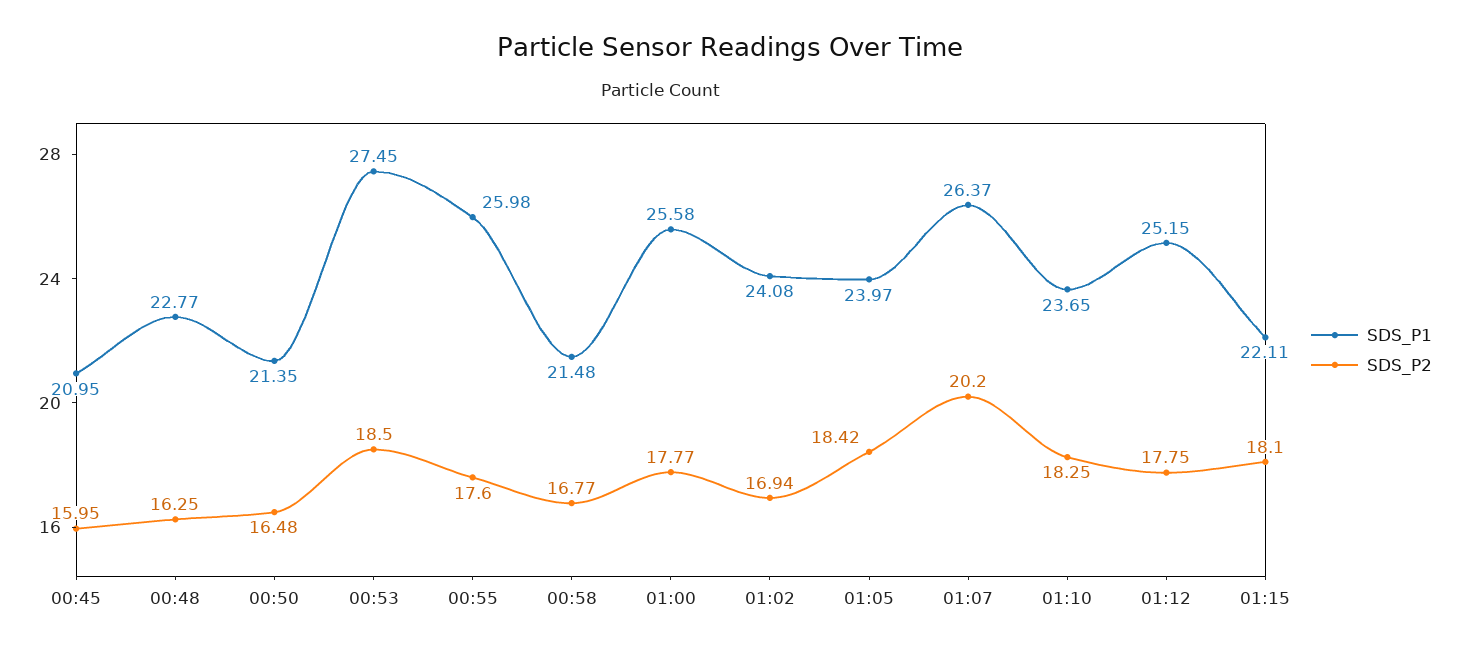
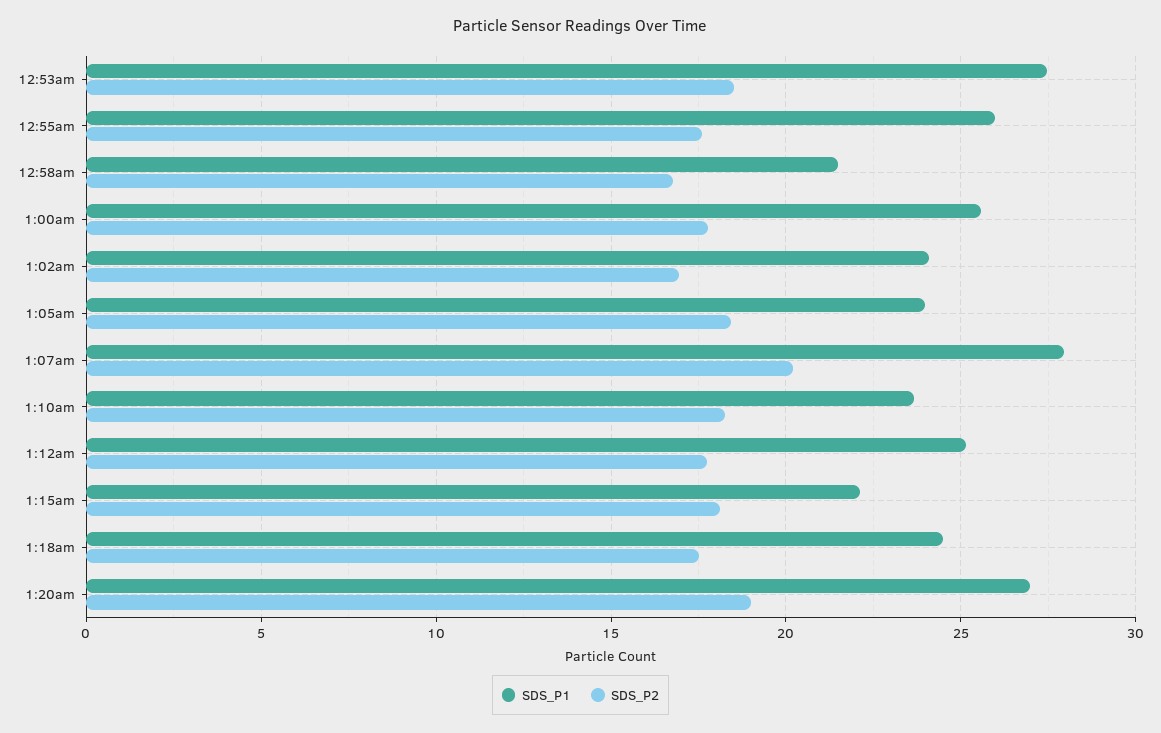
SDS_P1, 00:45: 20.95 -> none
SDS_P2, 00:45: 15.95 -> none
SDS_P1, 00:48: 22.77 -> none
SDS_P2, 00:48: 16.25 -> none
SDS_P1, 00:50: 21.35 -> none
SDS_P2, 00:50: 16.48 -> none
SDS_P1, 01:07: 26.37 -> 28
SDS_P1, 1:18am: none -> 24.5
SDS_P2, 1:18am: none -> 17.5
SDS_P1, 1:20am: none -> 27
SDS_P2, 1:20am: none -> 19

